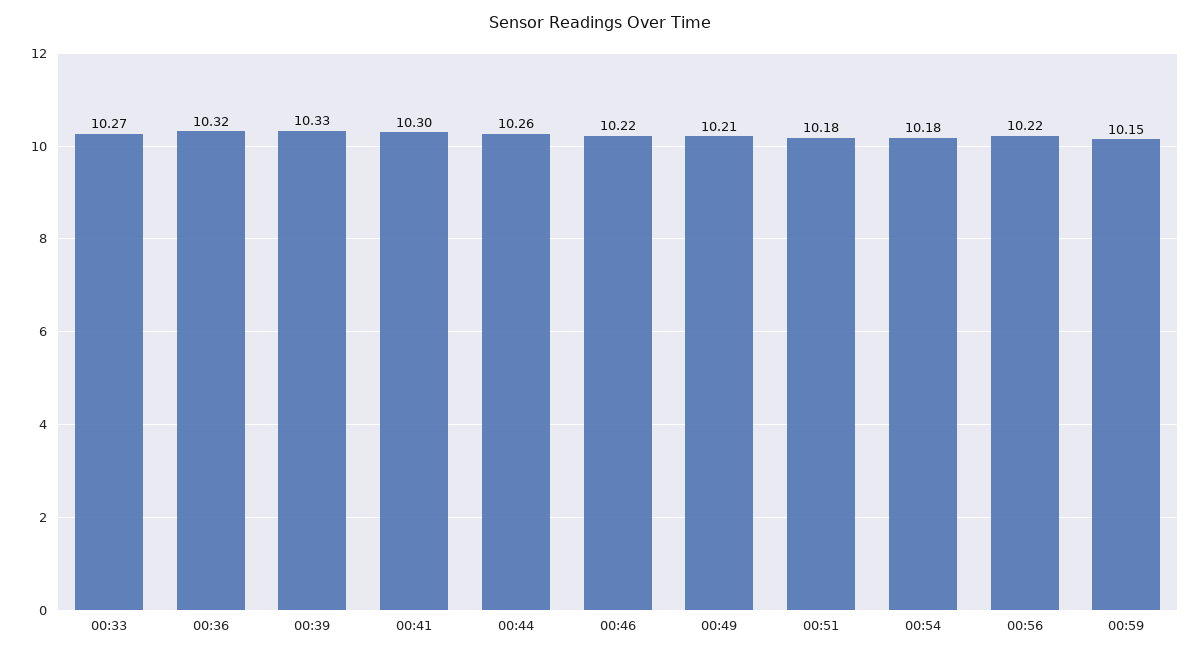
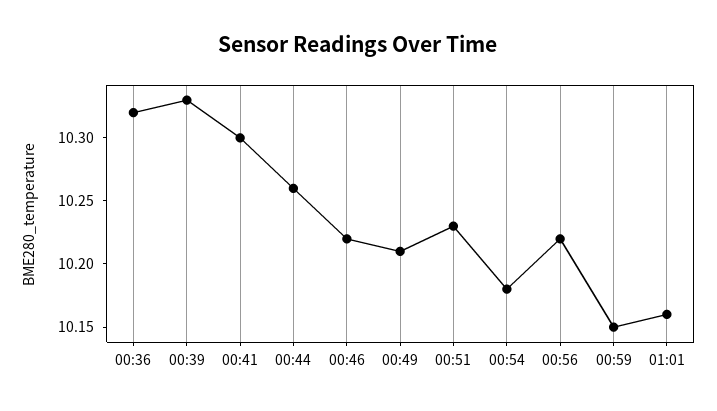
00:33: 10.27 -> none
00:51: 10.18 -> 10.23
01:01: none -> 10.16

